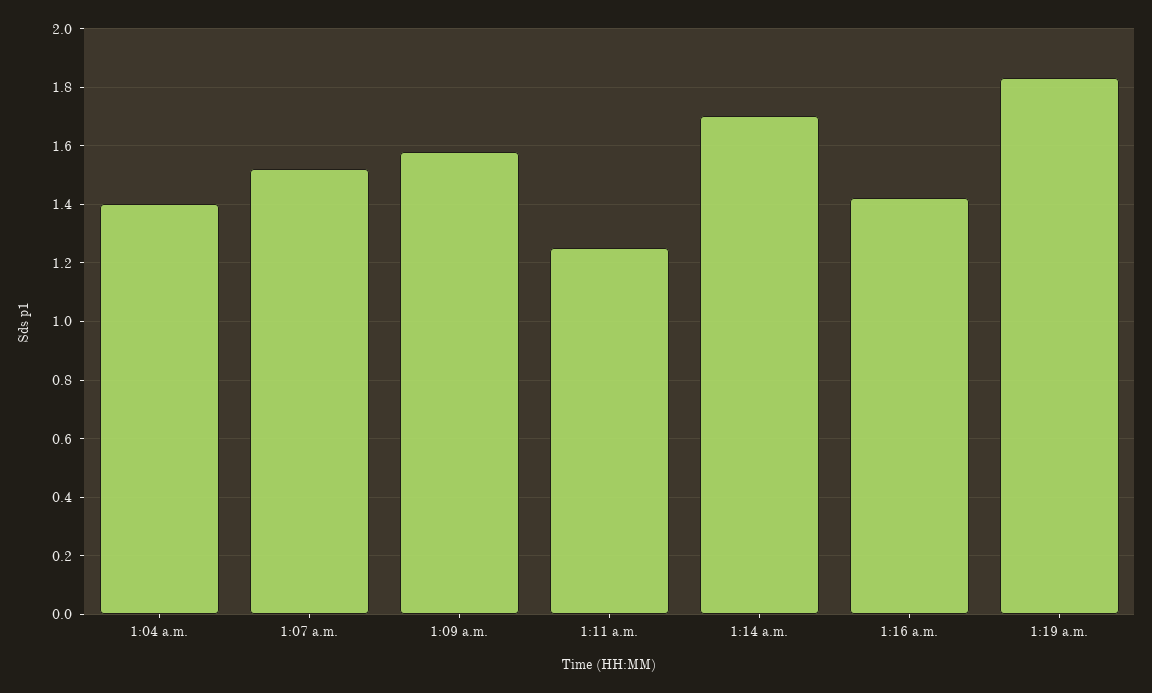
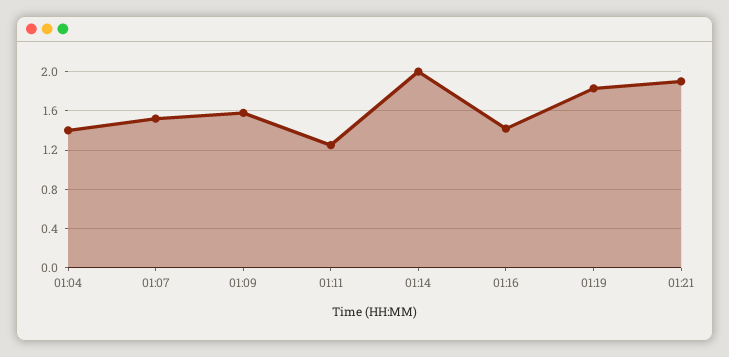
1:14 a.m.: 1.7 -> 2
01:21: none -> 1.9

